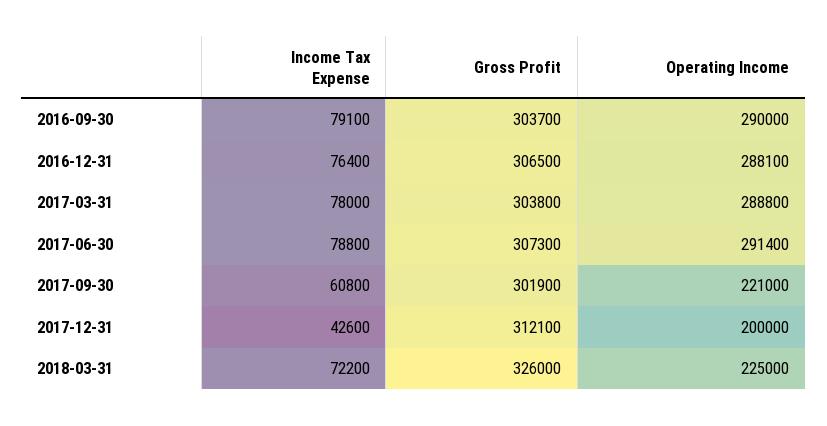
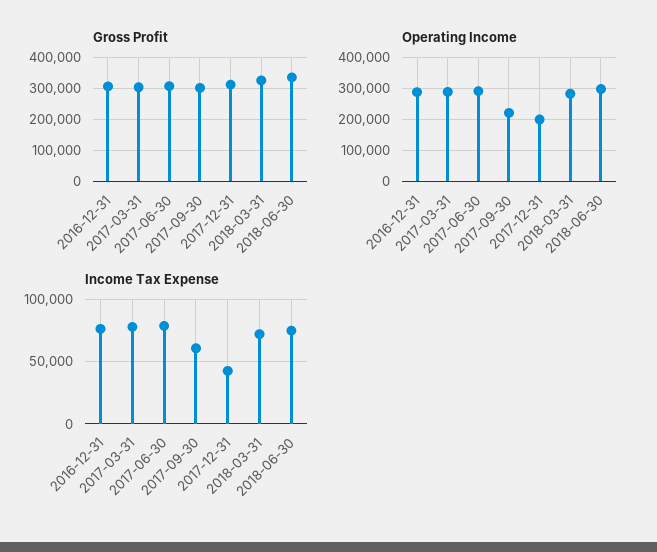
Income Tax Expense, 2016-09-30: 79100 -> none
Gross Profit, 2016-09-30: 303700 -> none
Operating Income, 2016-09-30: 290000 -> none
Operating Income, 2018-03-31: 225000 -> 280000
Gross Profit, 2018-06-30: none -> 340000
Operating Income, 2018-06-30: none -> 300000
Income Tax Expense, 2018-06-30: none -> 75000

